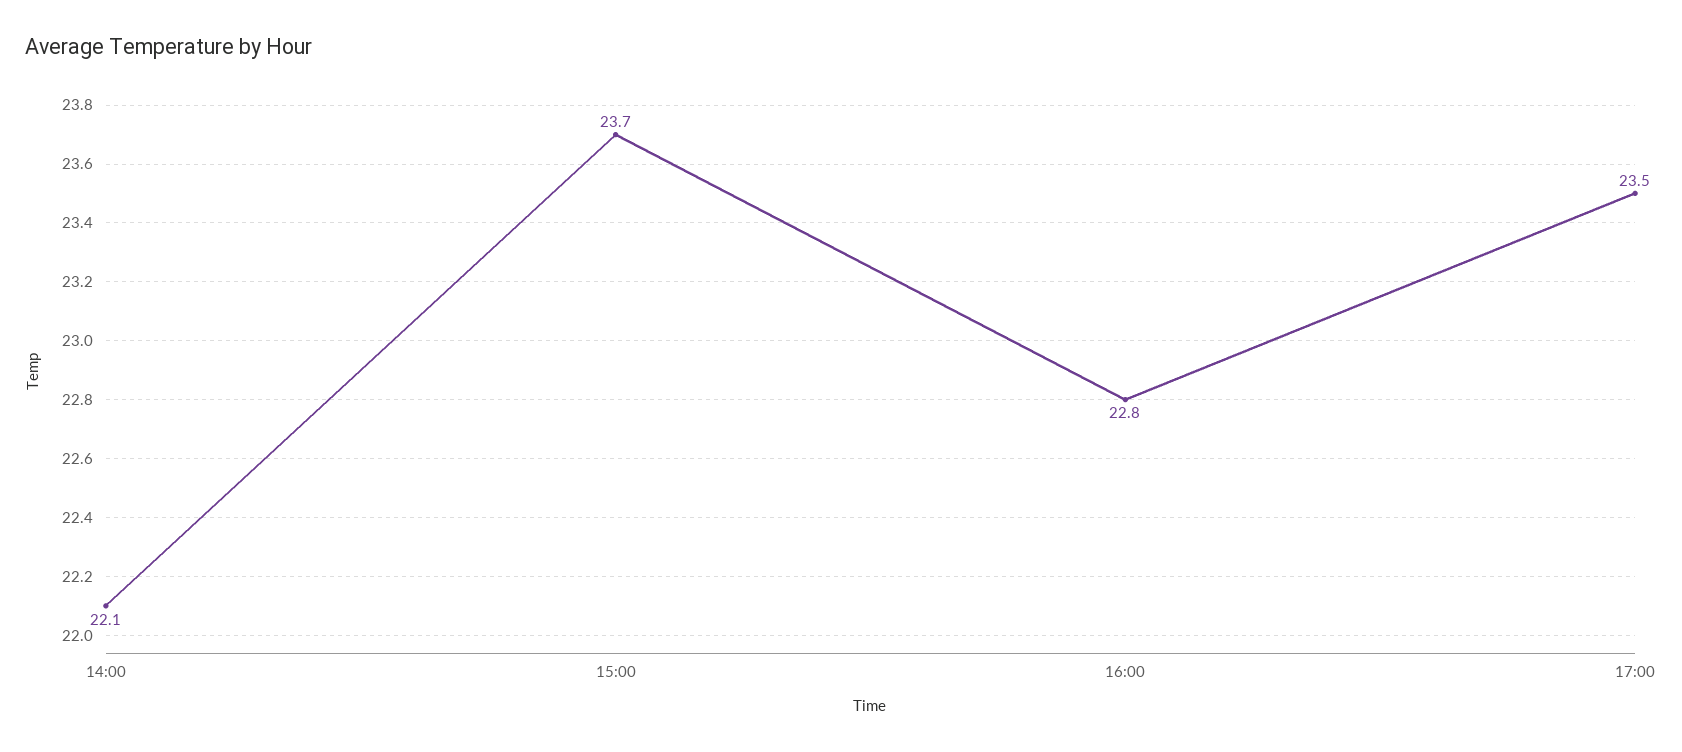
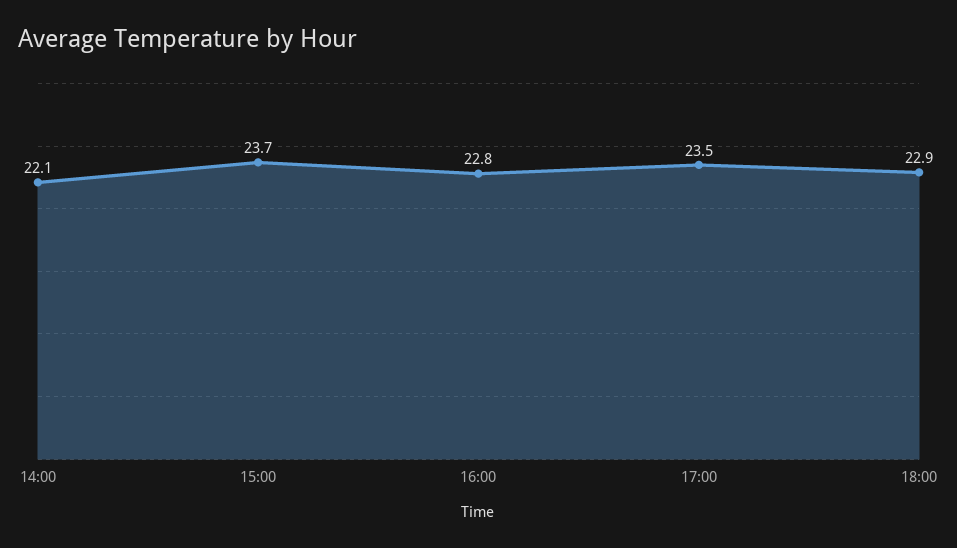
18:00: none -> 22.9

